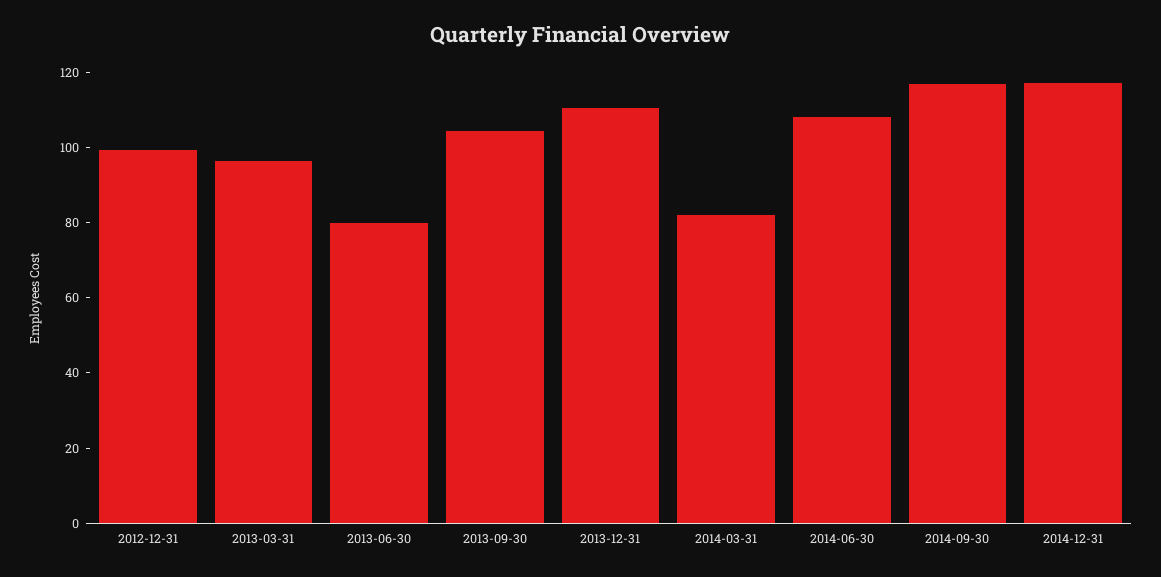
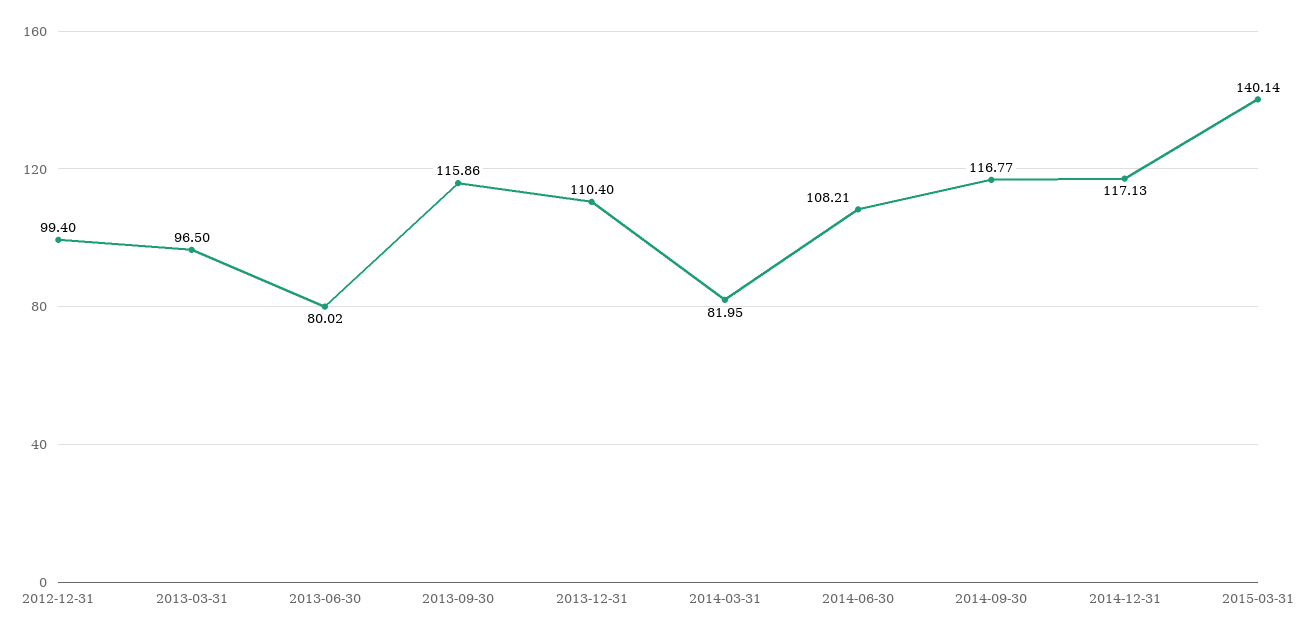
2013-09-30: 105 -> 115.86
2015-03-31: none -> 140.14

